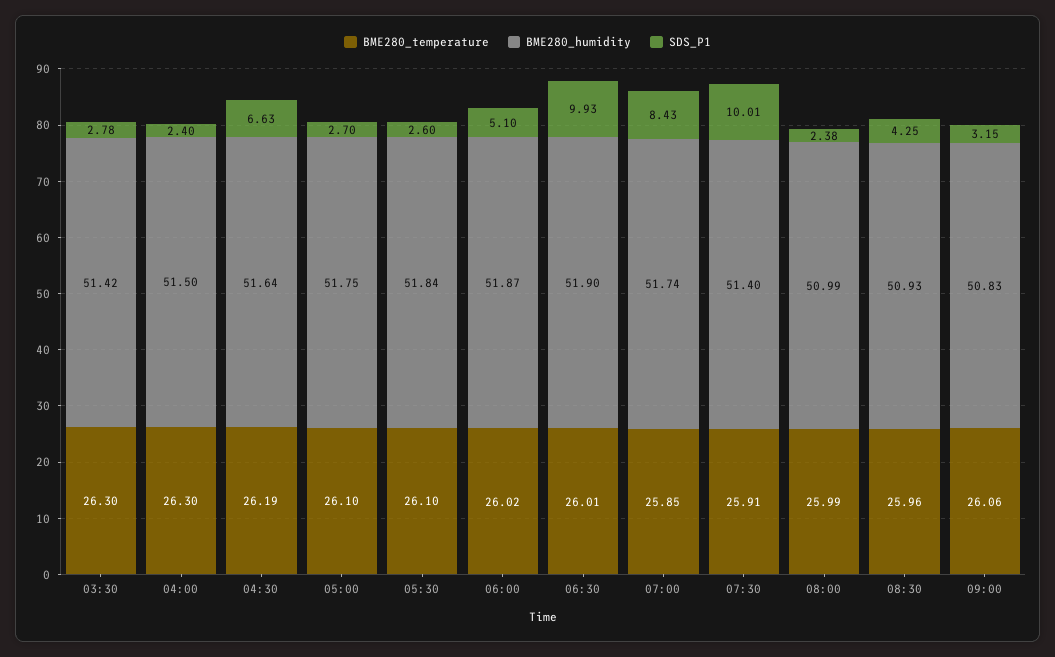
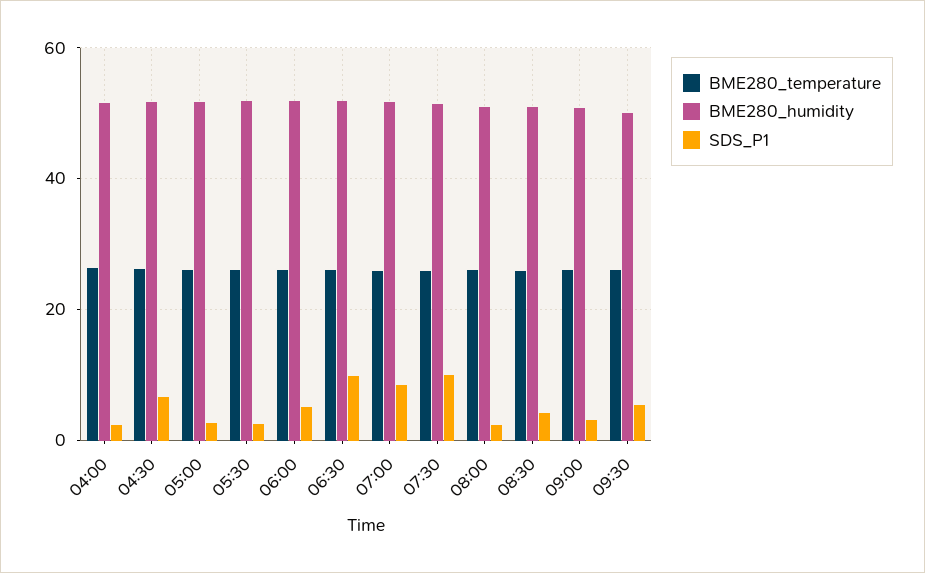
BME280_temperature, 03:30: 26.3 -> none
BME280_humidity, 03:30: 51.42 -> none
SDS_P1, 03:30: 2.78 -> none
BME280_temperature, 09:30: none -> 26
BME280_humidity, 09:30: none -> 50
SDS_P1, 09:30: none -> 6

